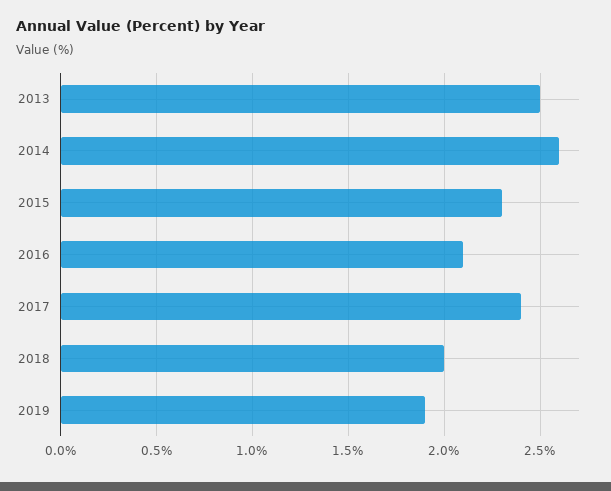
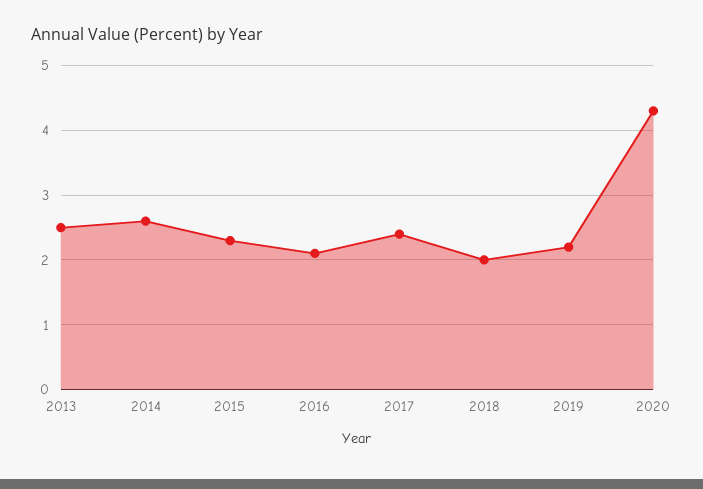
2019: 1.9 -> 2.2
2020: none -> 4.3

